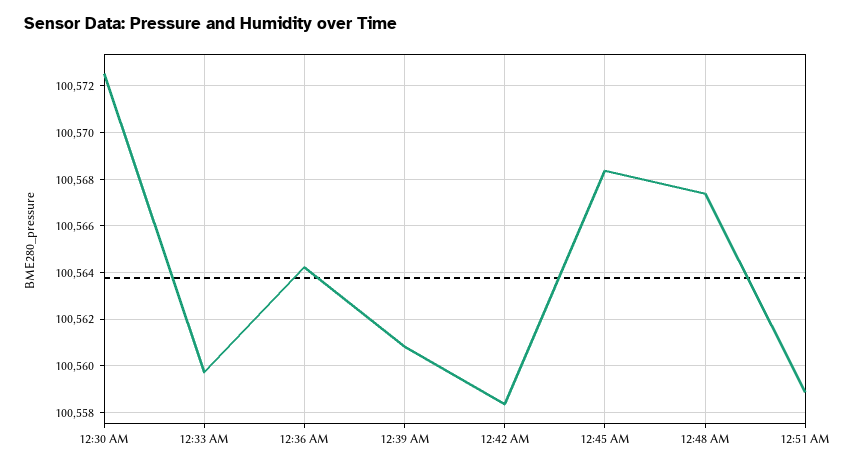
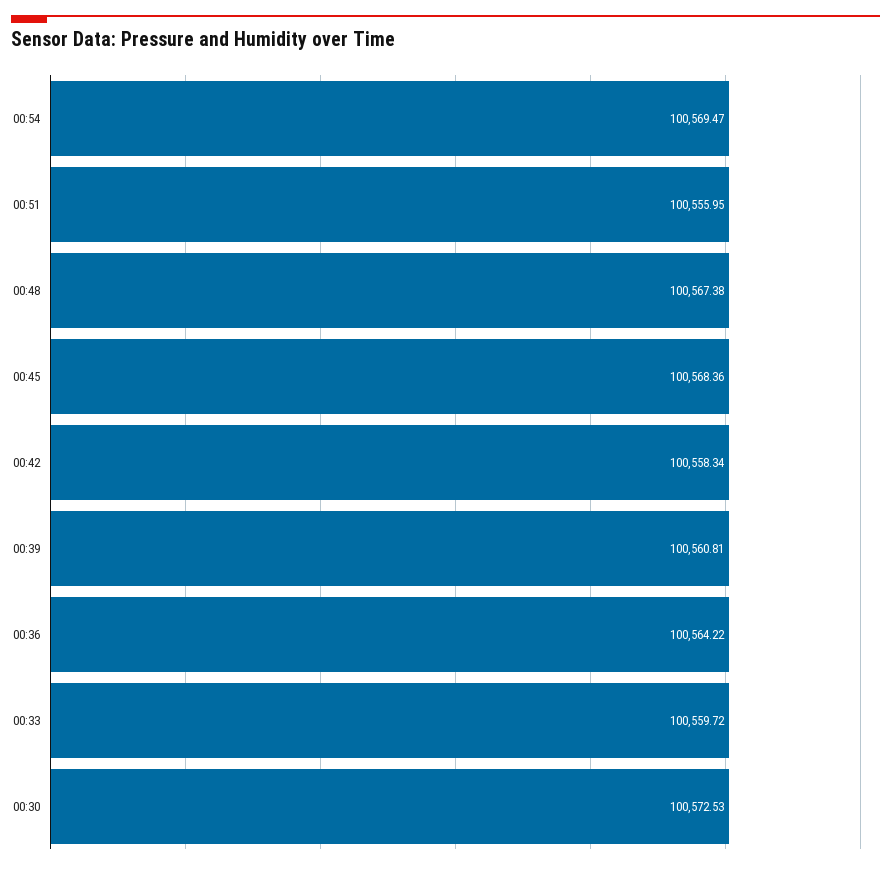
12:51 AM: 100559 -> 100555.95
00:54: none -> 100569.47

